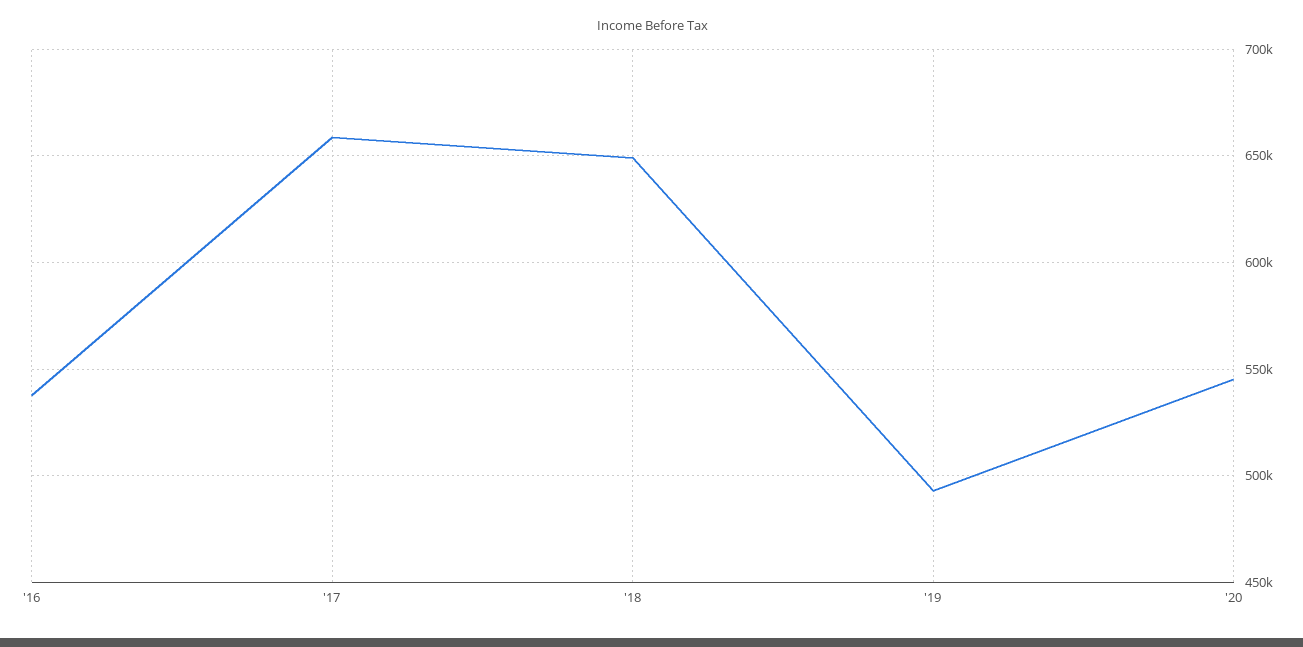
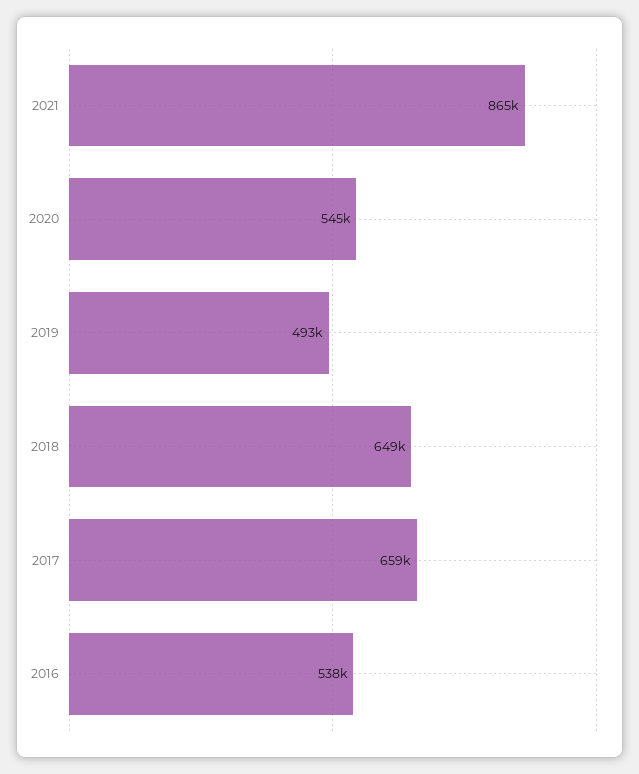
2021: none -> 865000

